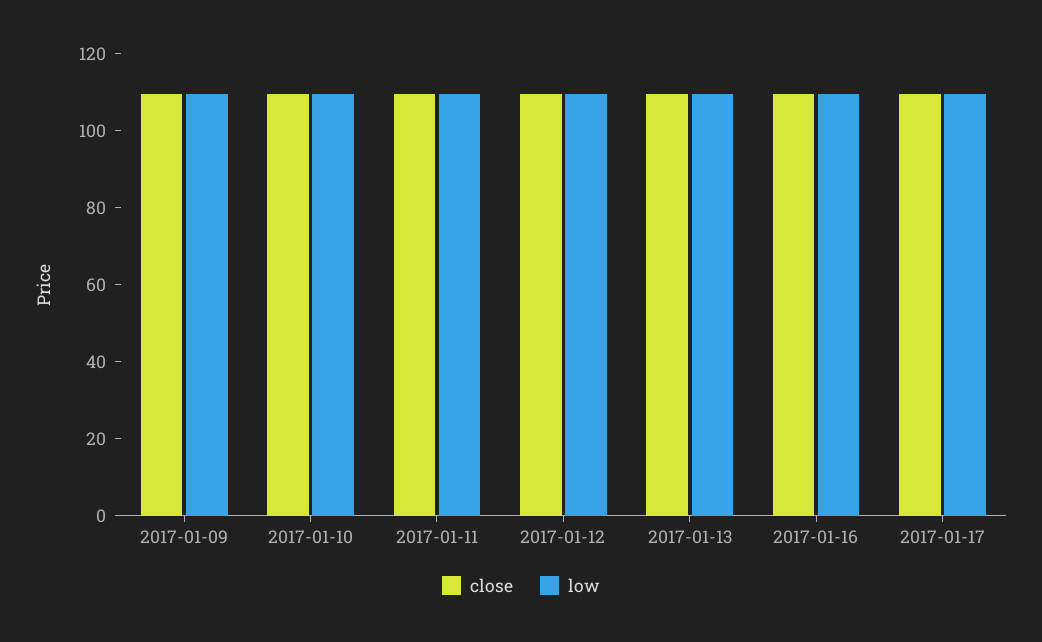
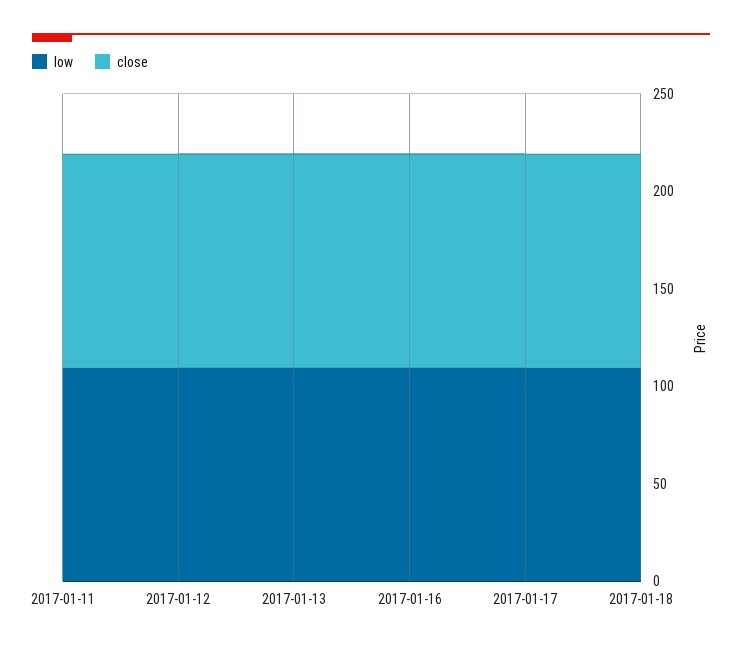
close, 2017-01-09: 110 -> none
low, 2017-01-09: 110 -> none
close, 2017-01-10: 110 -> none
low, 2017-01-10: 110 -> none
low, 2017-01-18: none -> 110
close, 2017-01-18: none -> 110

